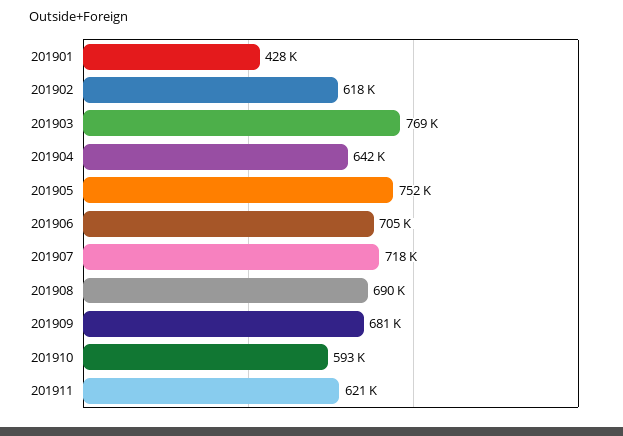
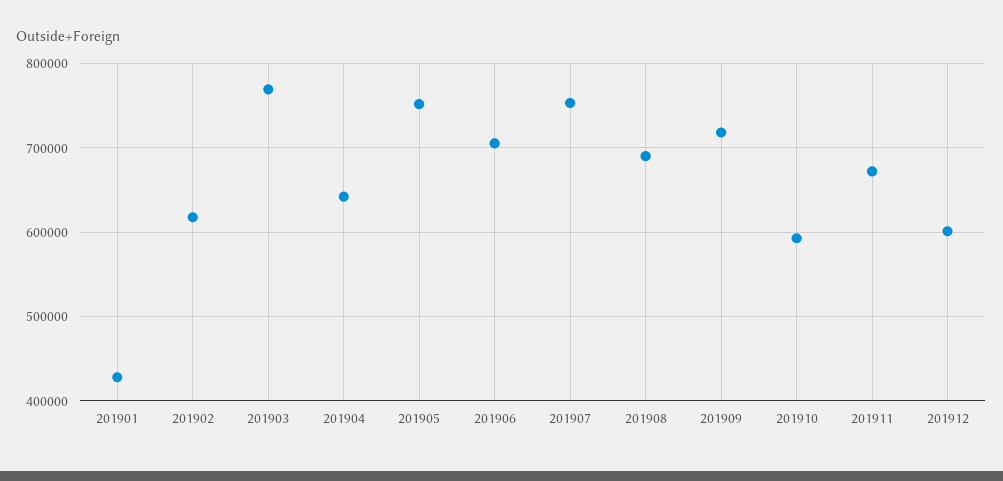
201907: 718000 -> 750000
201909: 681000 -> 720000
201911: 621000 -> 670000
201912: none -> 600000

